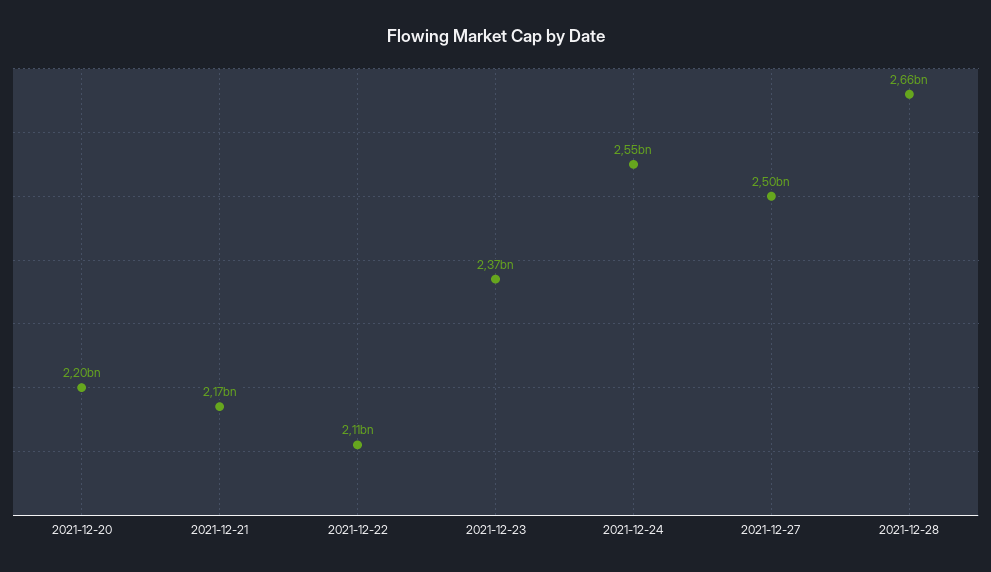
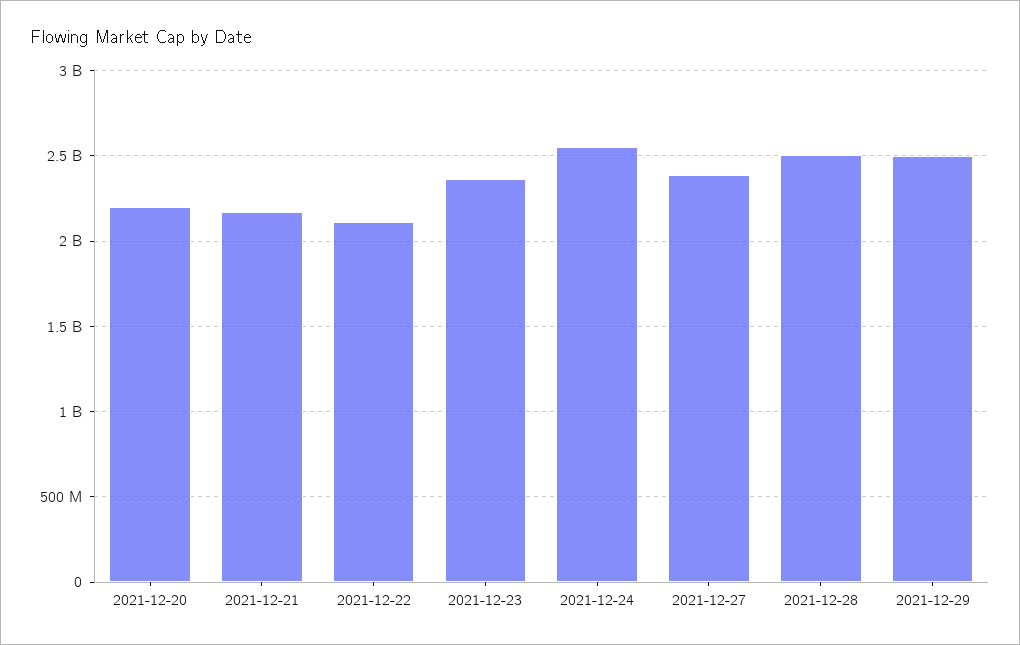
2021-12-27: 2500000000 -> 2400000000
2021-12-28: 2660000000 -> 2500000000
2021-12-29: none -> 2500000000

